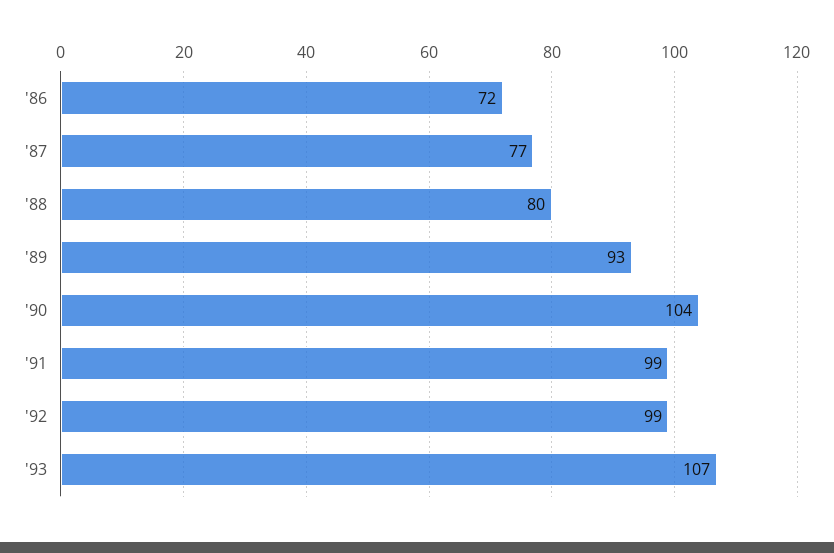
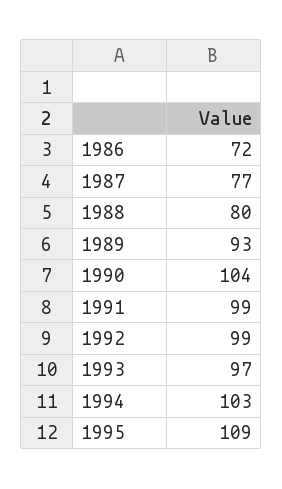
'93: 107 -> 97
1994: none -> 103
1995: none -> 109

